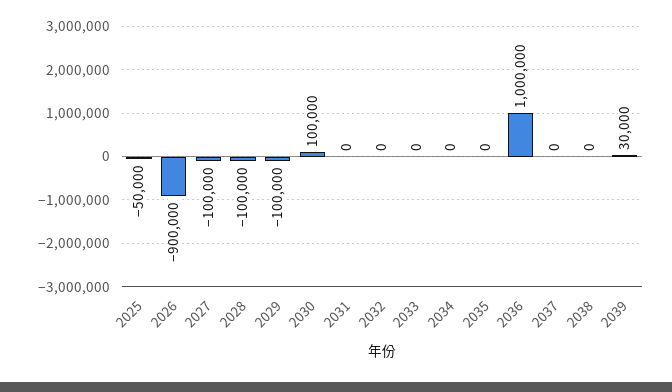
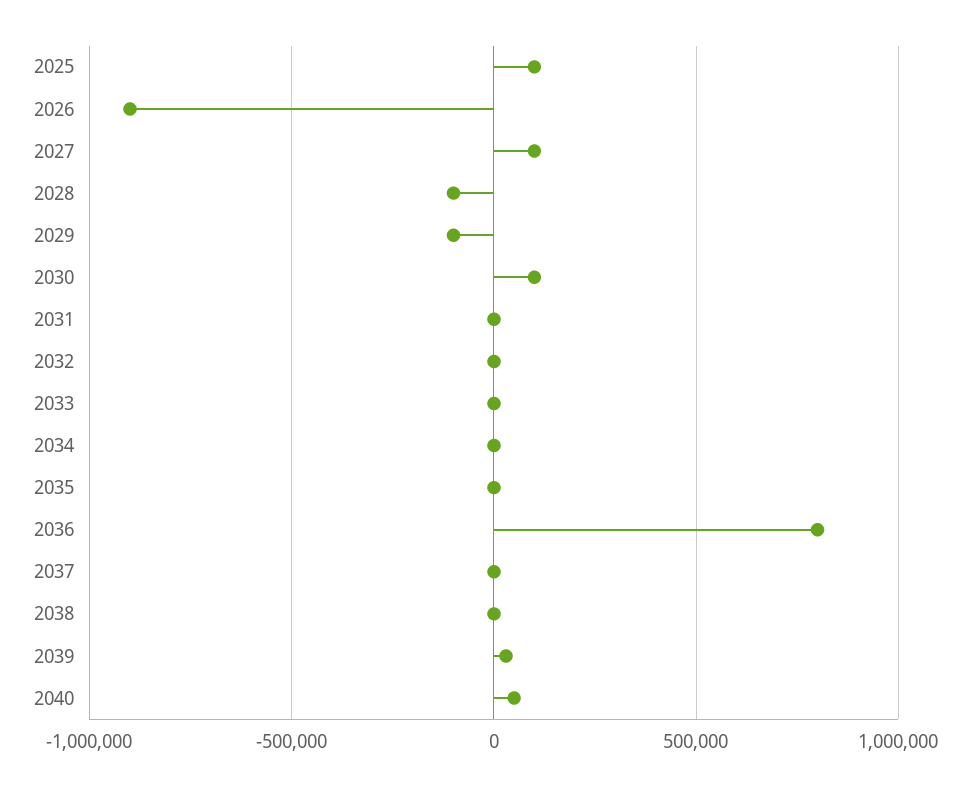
2025: -50000 -> 100000
2027: -100000 -> 100000
2036: 1000000 -> 800000
2040: none -> 50000

